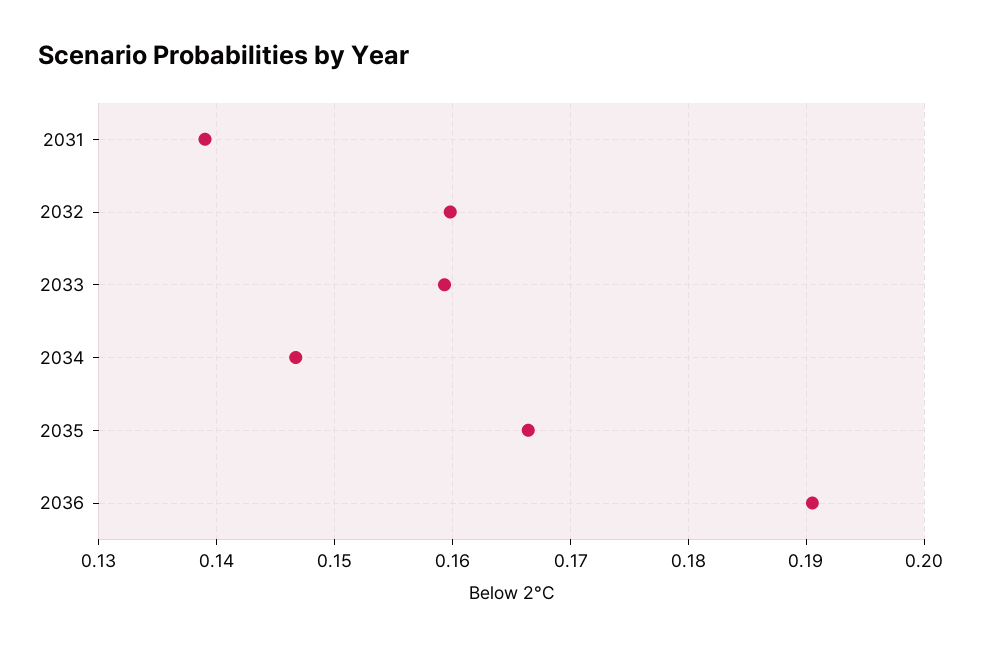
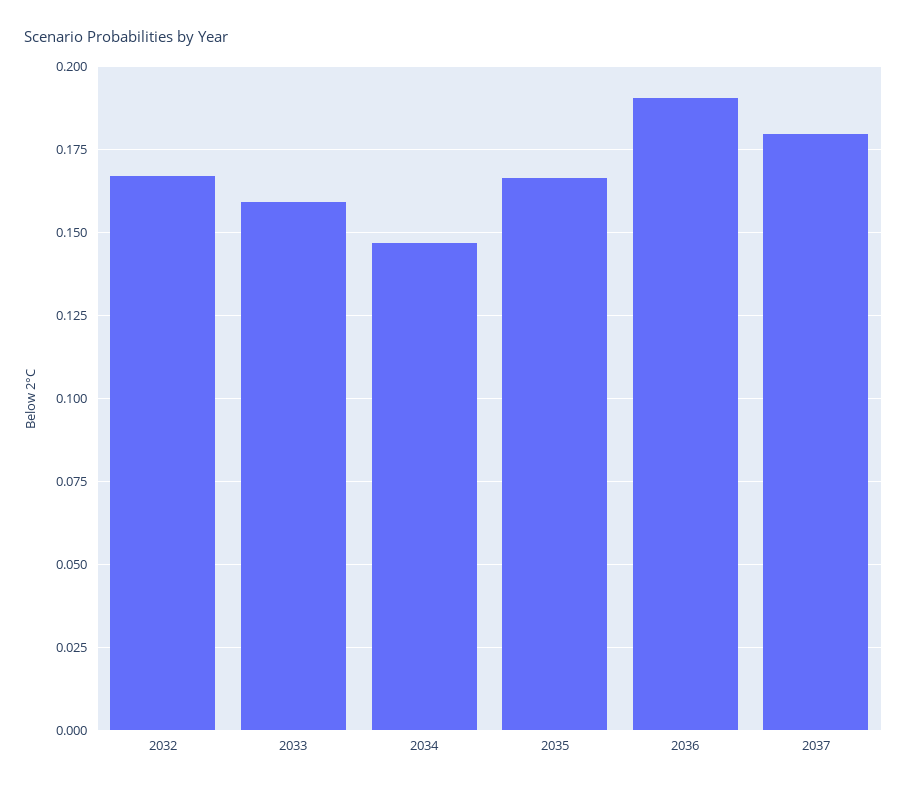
2031: 0.139 -> none
2032: 0.16 -> 0.1675
2037: none -> 0.18

